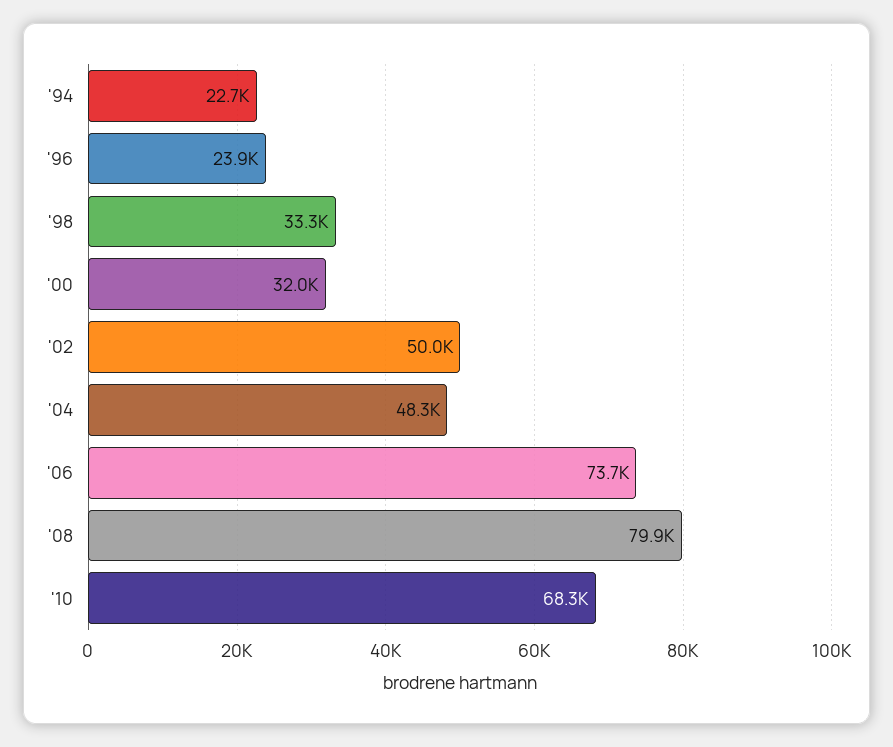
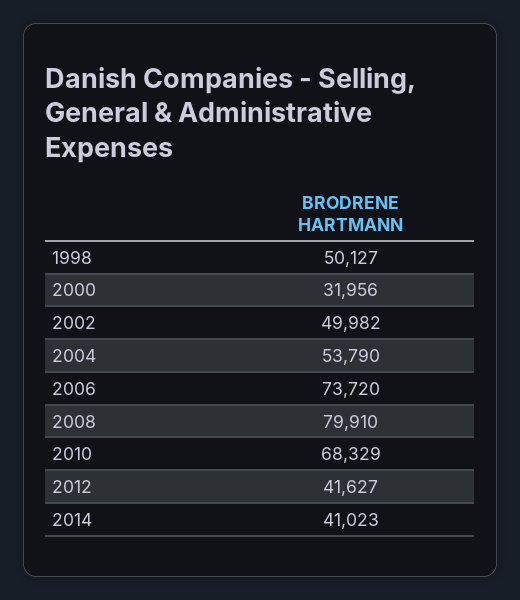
'94: 22700 -> none
'96: 23900 -> none
'98: 33300 -> 50127
'04: 48300 -> 53790
2012: none -> 41627
2014: none -> 41023

